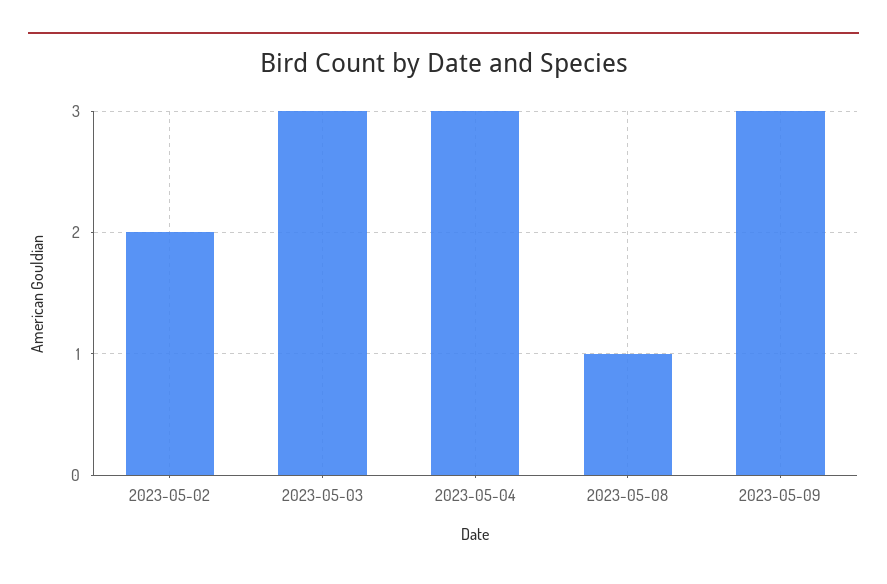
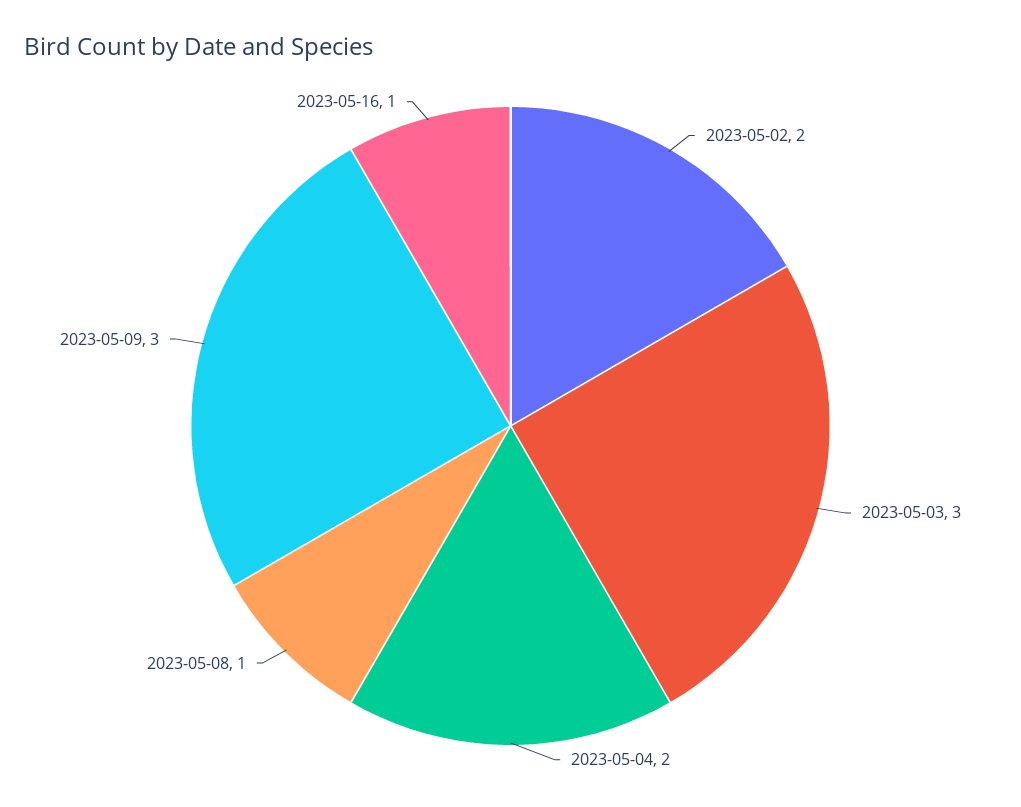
2023-05-04: 3 -> 2
2023-05-16: none -> 1

